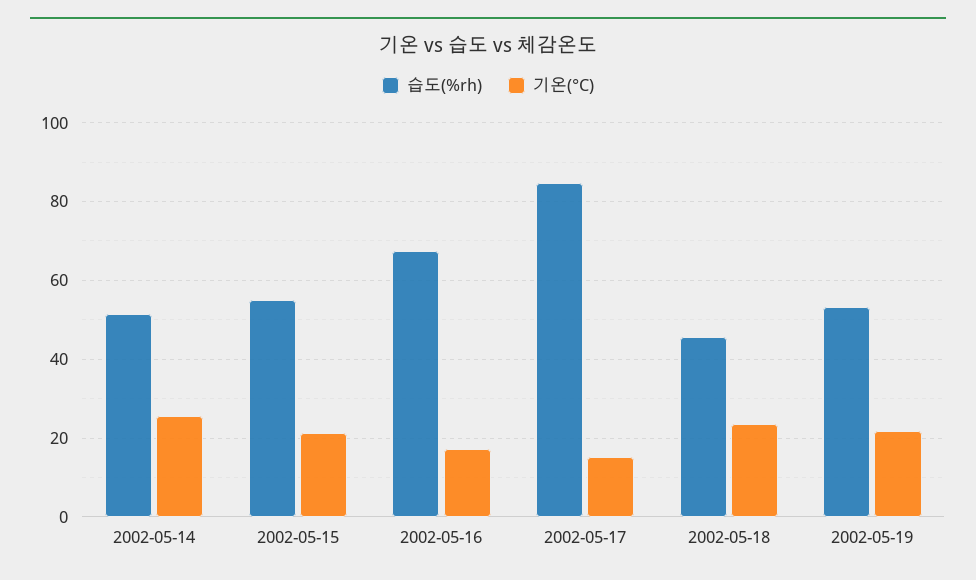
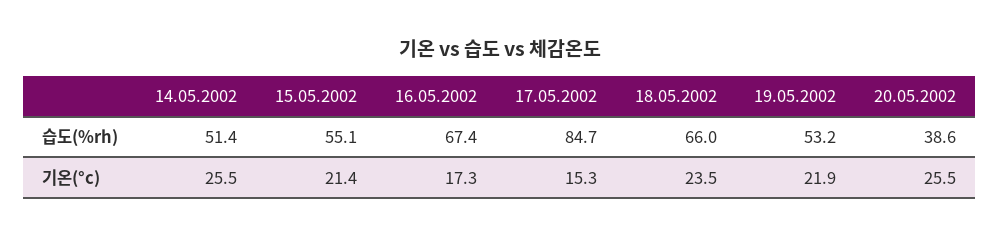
습도(%rh), 2002-05-18: 46 -> 66
습도(%rh), 20.05.2002: none -> 38.6
기온(°C), 20.05.2002: none -> 25.5

